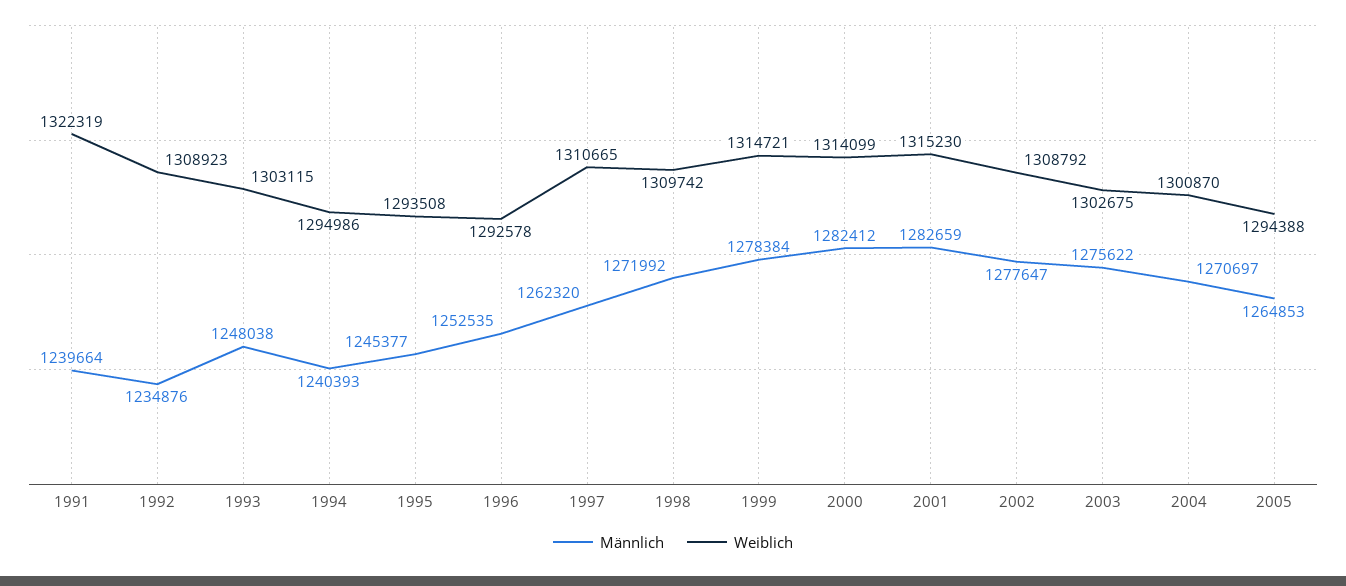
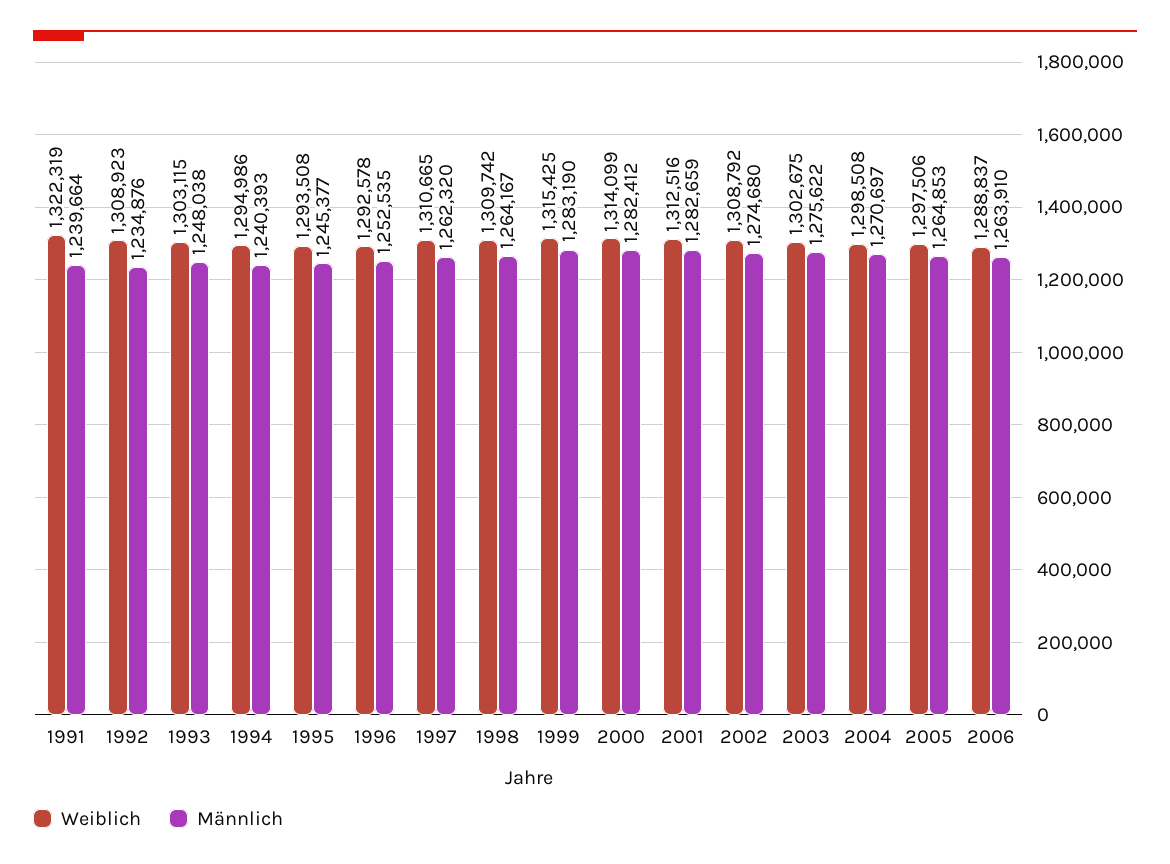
Männlich, 1998: 1271992 -> 1264167
Männlich, 1999: 1278384 -> 1283190
Weiblich, 1999: 1314721 -> 1315425
Weiblich, 2001: 1315230 -> 1312516
Männlich, 2002: 1277647 -> 1274680
Weiblich, 2004: 1300870 -> 1298508
Weiblich, 2005: 1294388 -> 1297506
Weiblich, 2006: none -> 1288837
Männlich, 2006: none -> 1263910

